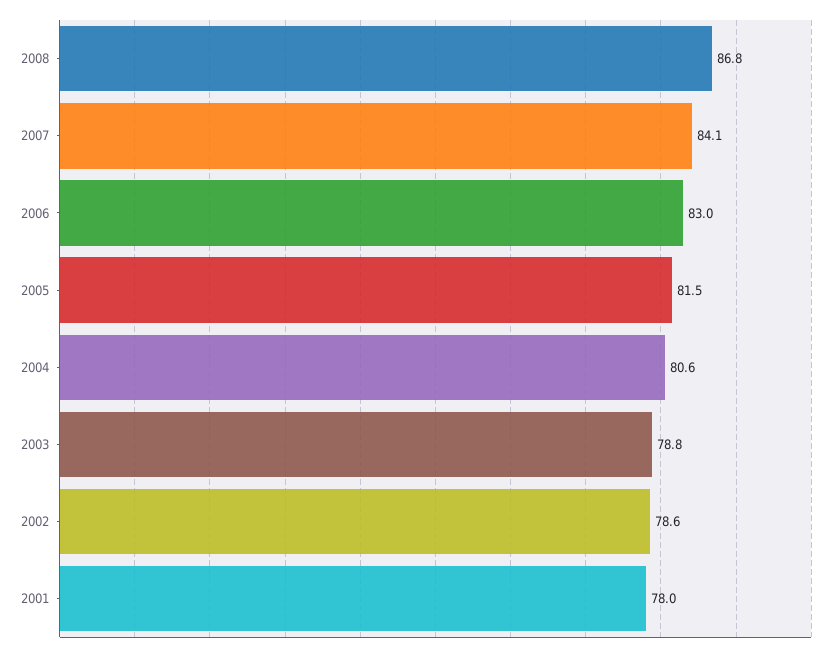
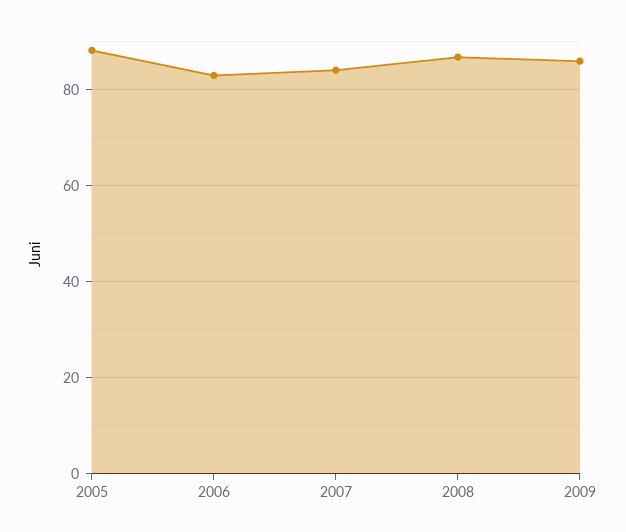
2005: 81.5 -> 88
2004: 80.6 -> none
2003: 78.8 -> none
2002: 78.6 -> none
2001: 78 -> none
2009: none -> 86

